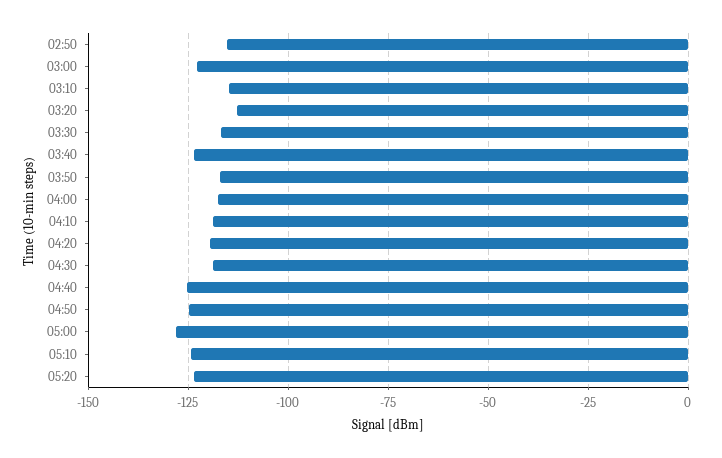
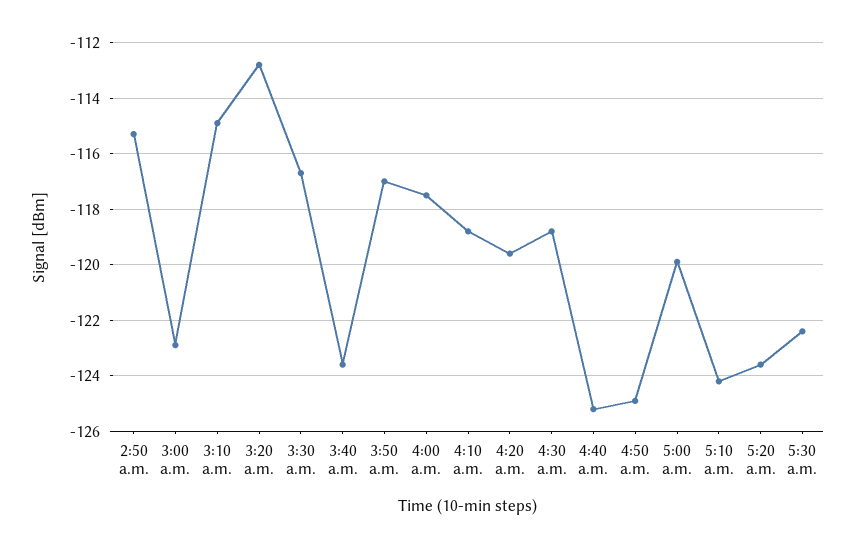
05:00: -127.5 -> -120
5:30 a.m.: none -> -122.5

